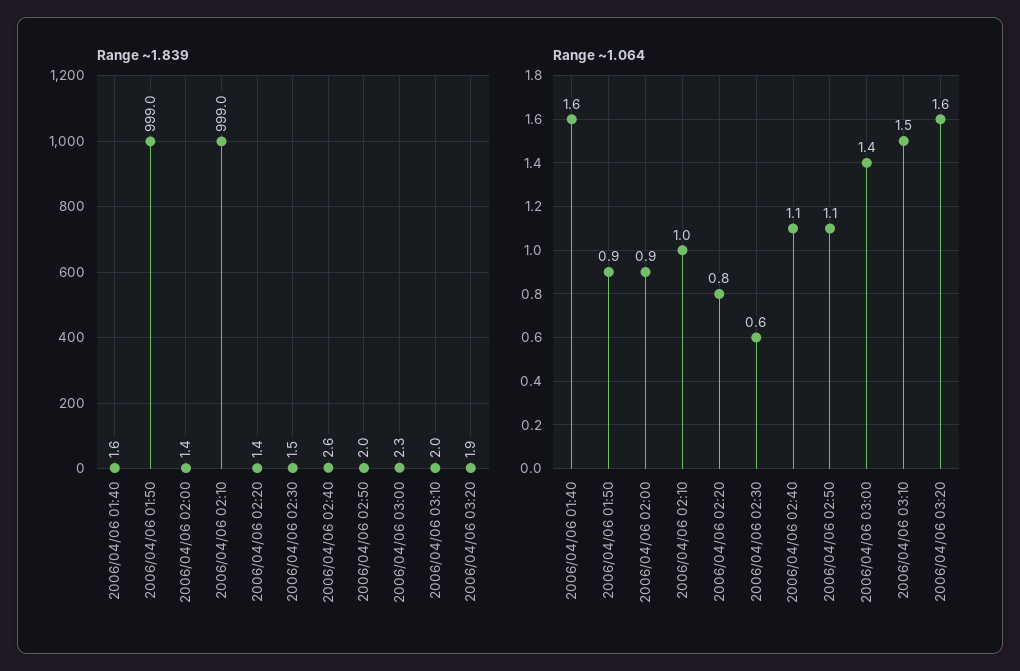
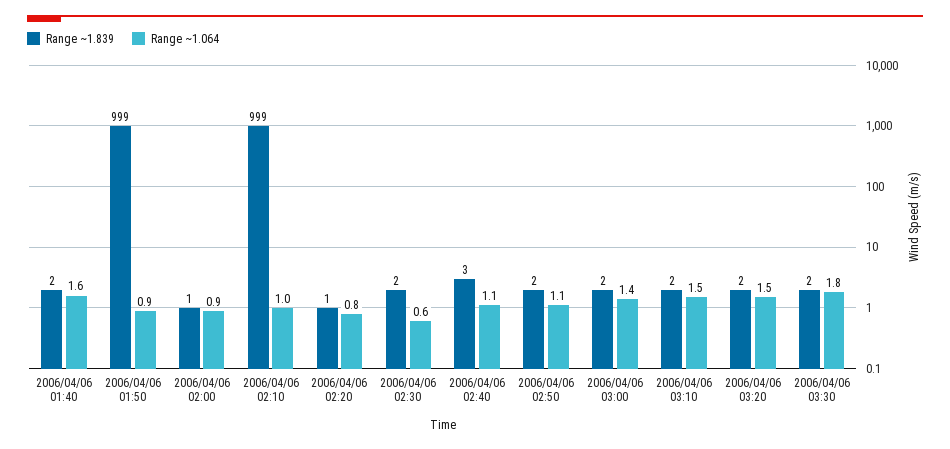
Range ~1.064, 2006/04/06 03:20: 1.6 -> 1.5
Range ~1.839, 2006/04/06 03:30: none -> 2
Range ~1.064, 2006/04/06 03:30: none -> 1.8

